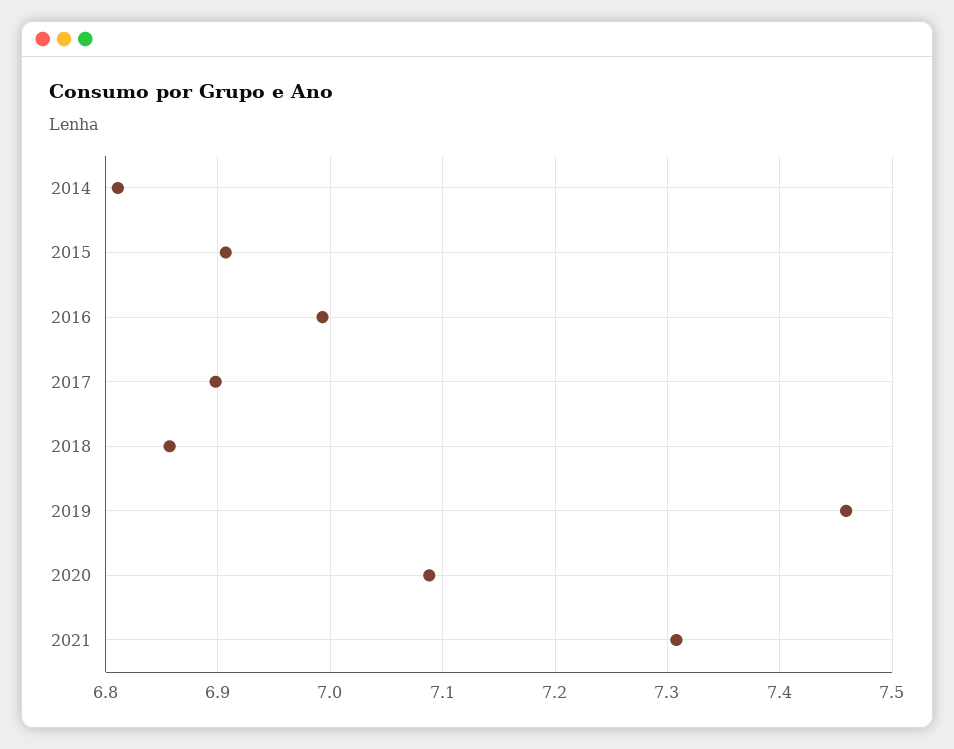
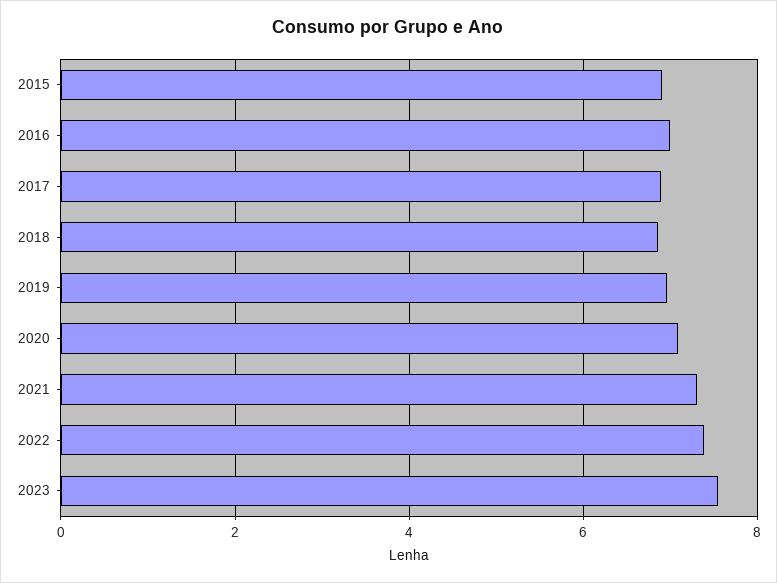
2014: 6.81 -> none
2019: 7.46 -> 7
2022: none -> 7.4
2023: none -> 7.6

